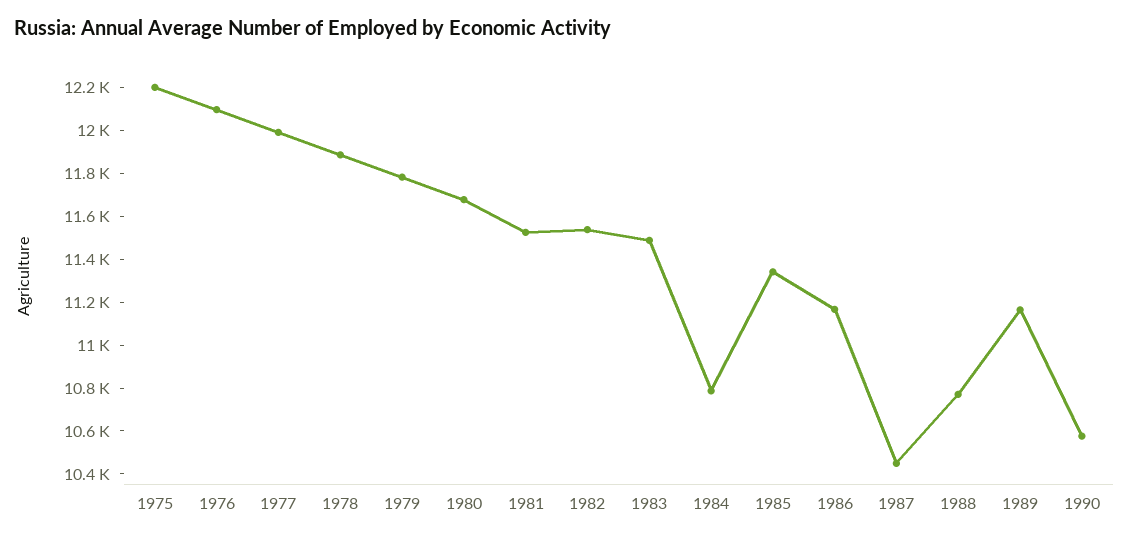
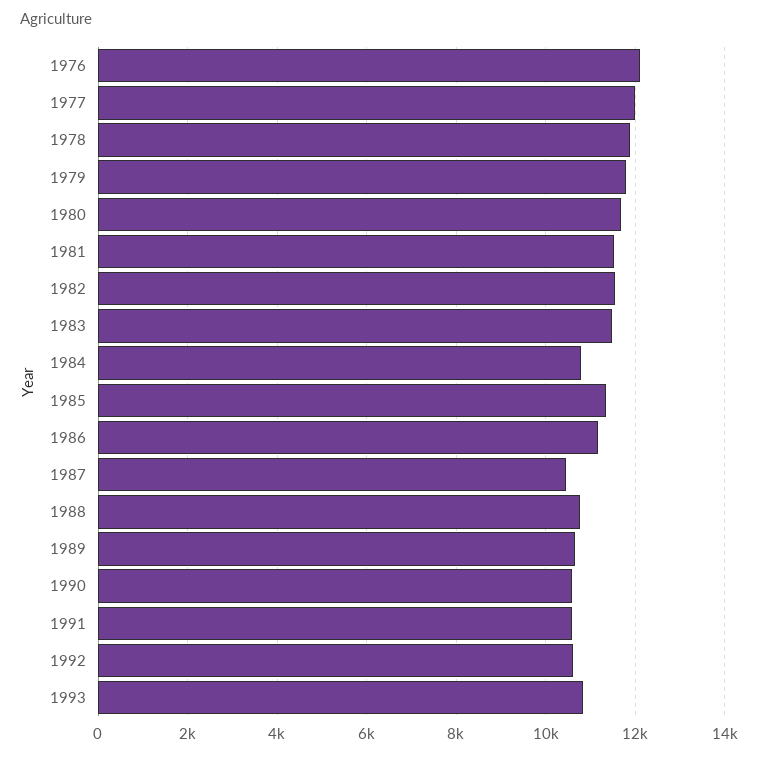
1975: 12200 -> none
1989: 11150 -> 10600
1991: none -> 10600
1992: none -> 10600
1993: none -> 10800

